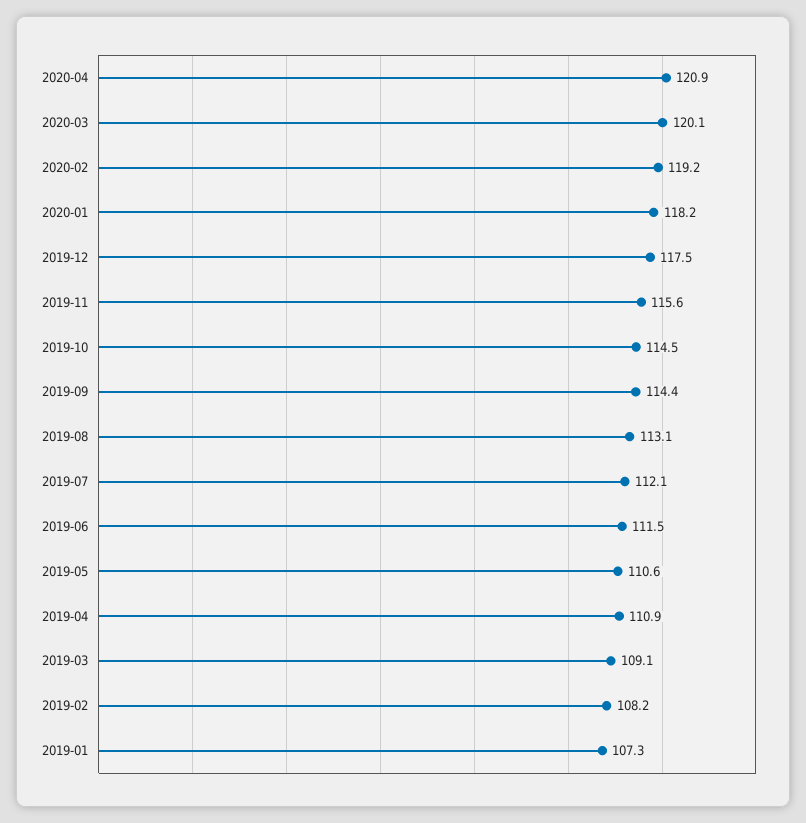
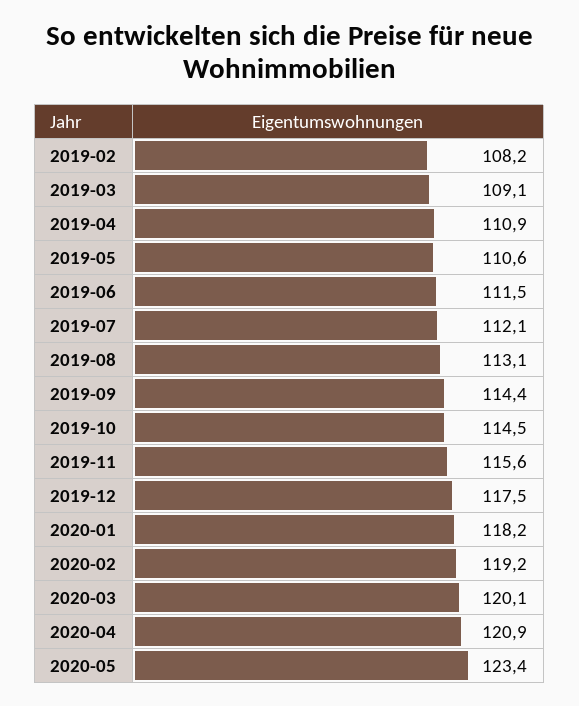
2019-01: 107.3 -> none
2020-05: none -> 123.4

